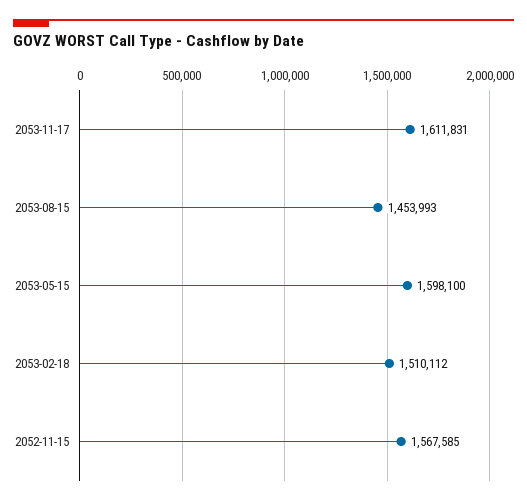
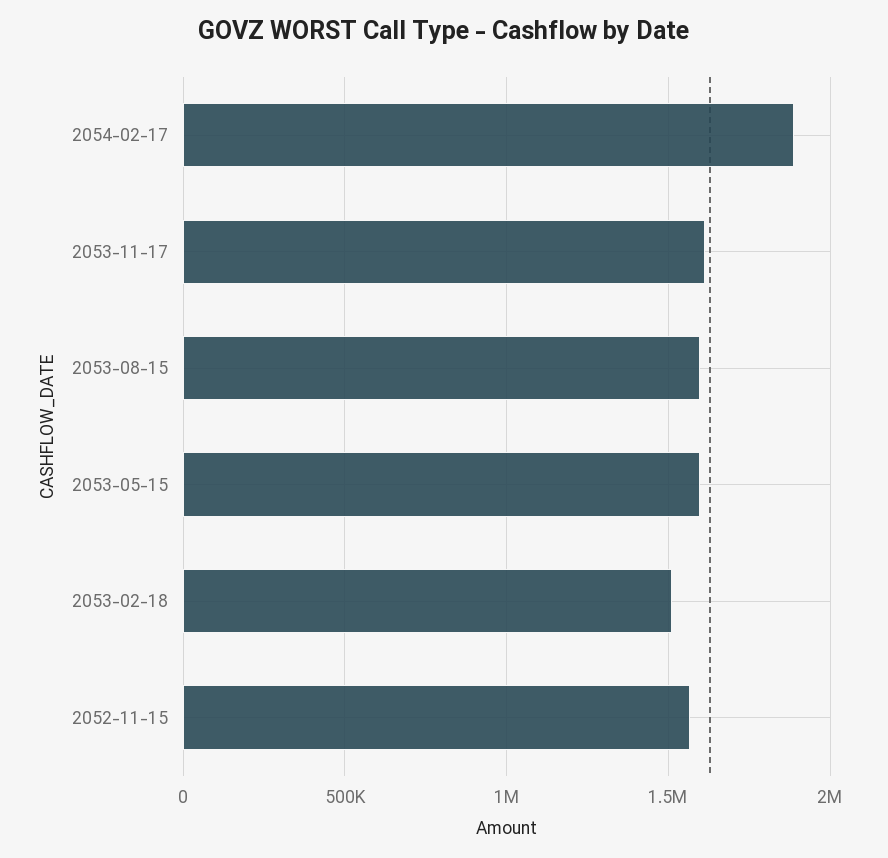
2053-08-15: 1453993 -> 1600000
2054-02-17: none -> 1900000

